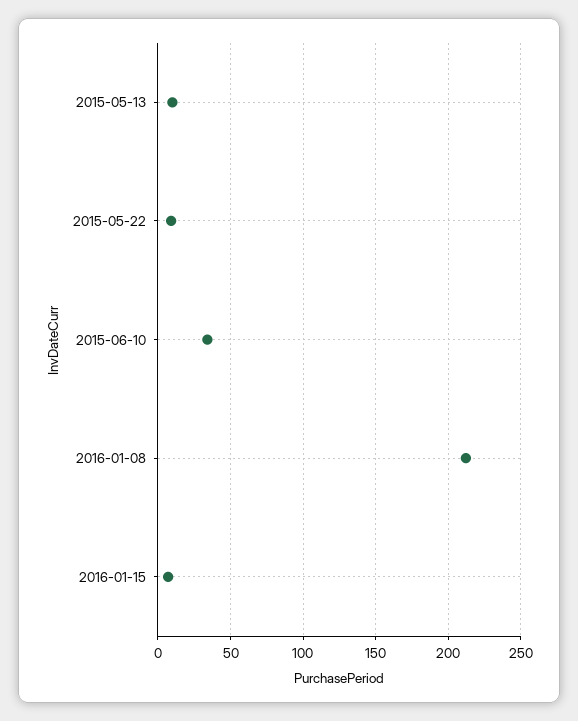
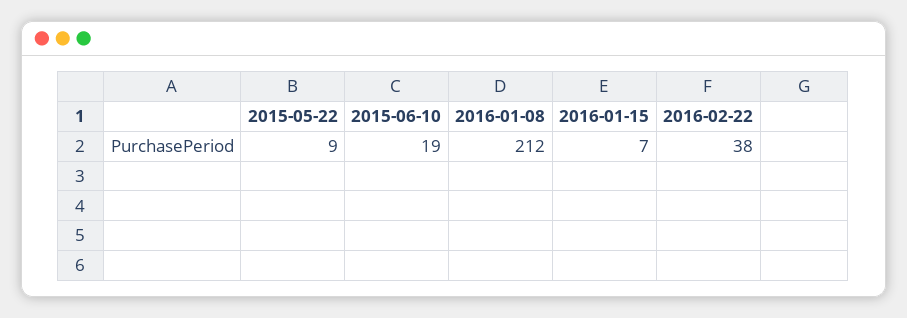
2015-05-13: 10 -> none
2015-06-10: 35 -> 19
2016-02-22: none -> 38

